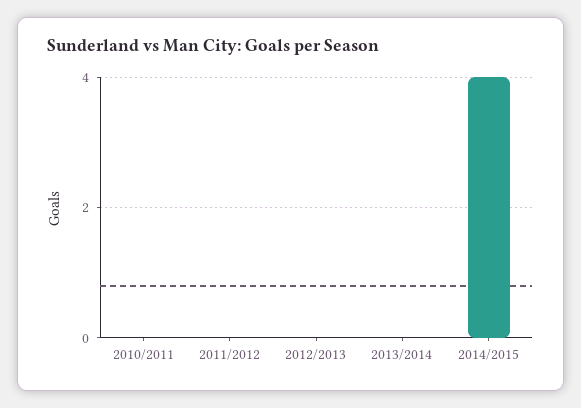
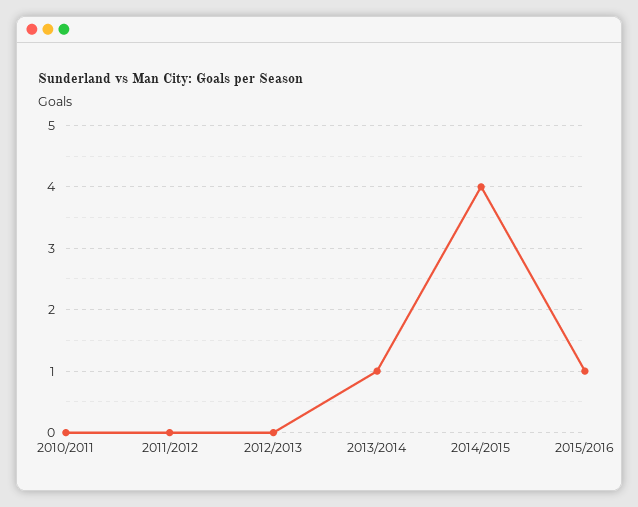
2013/2014: 0 -> 1
2015/2016: none -> 1

